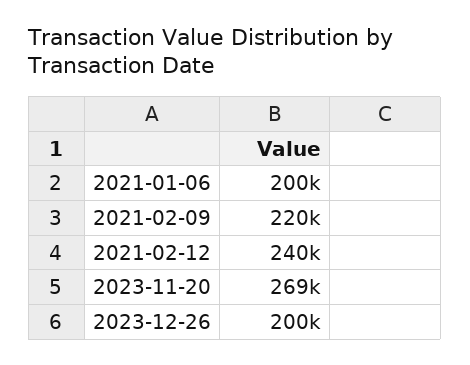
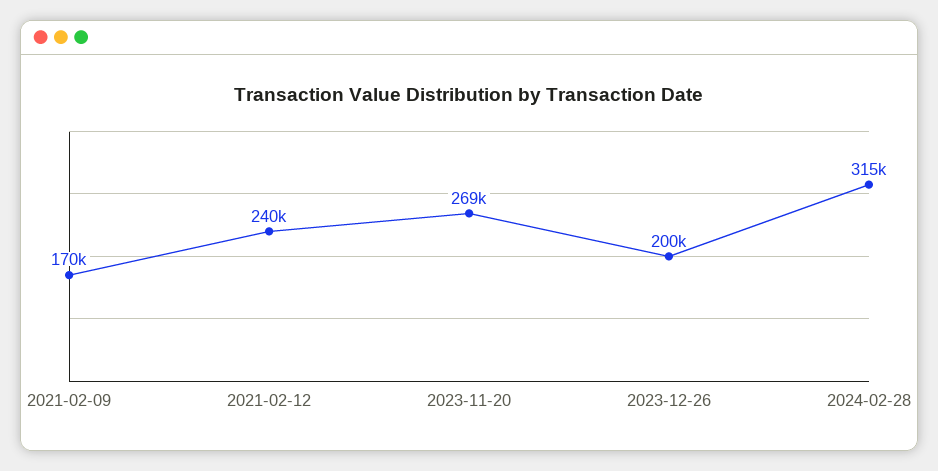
2021-01-06: 200000 -> none
2021-02-09: 220000 -> 170000
2024-02-28: none -> 315000

